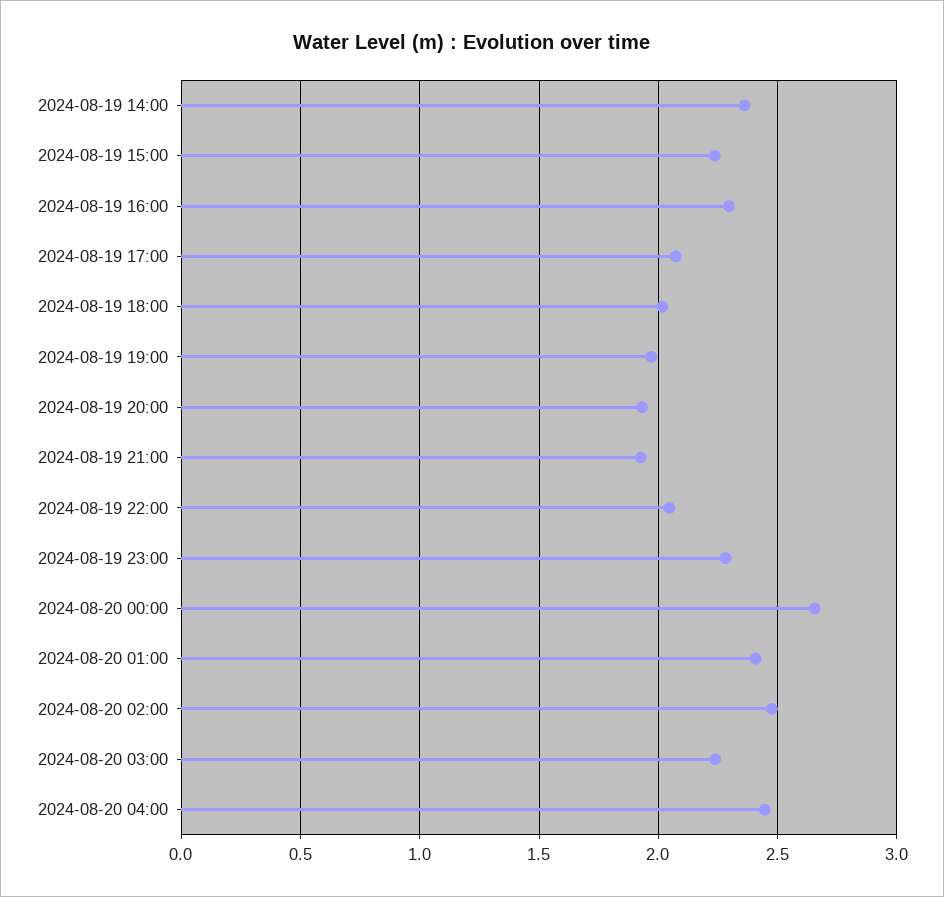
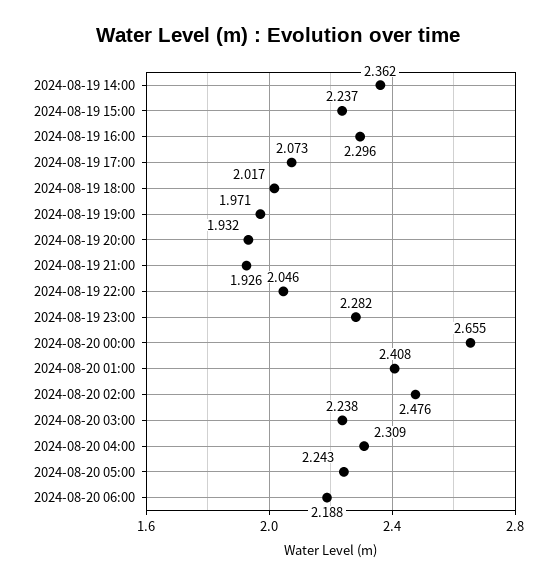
2024-08-20 04:00: 2.45 -> 2.309
2024-08-20 05:00: none -> 2.243
2024-08-20 06:00: none -> 2.188

